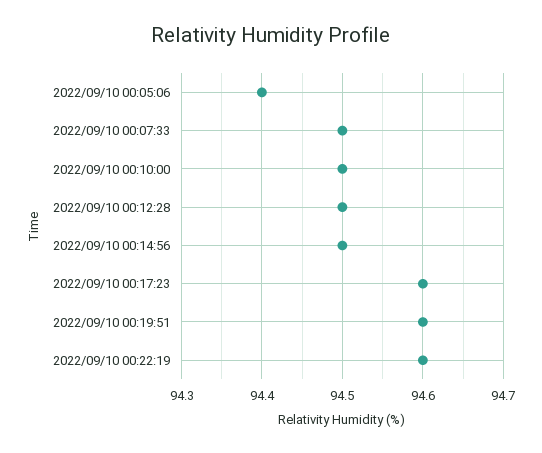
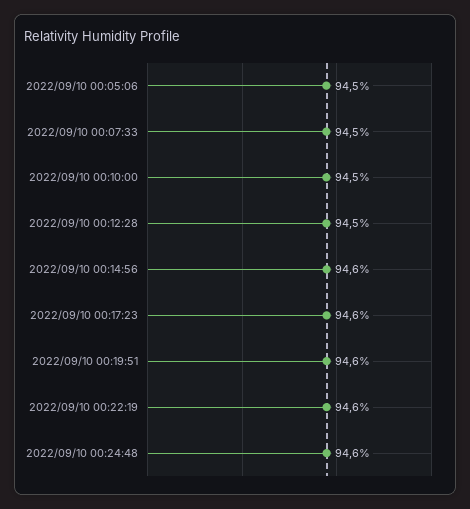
2022/09/10 00:05:06: 94.4 -> 94.5
2022/09/10 00:14:56: 94.5 -> 94.6
2022/09/10 00:24:48: none -> 94.6

